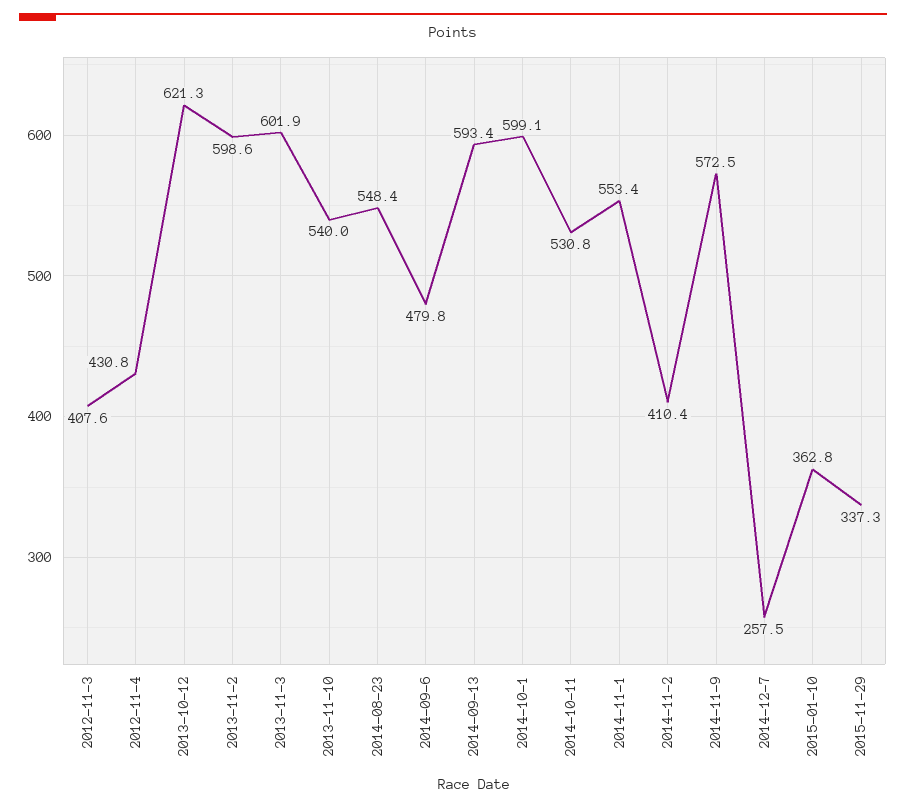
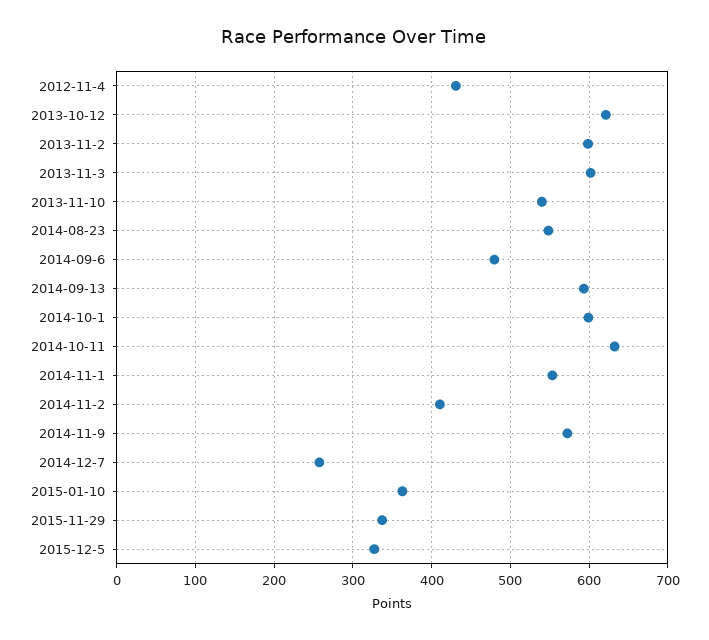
2012-11-3: 407.6 -> none
2014-10-11: 530.8 -> 630
2015-12-5: none -> 330

